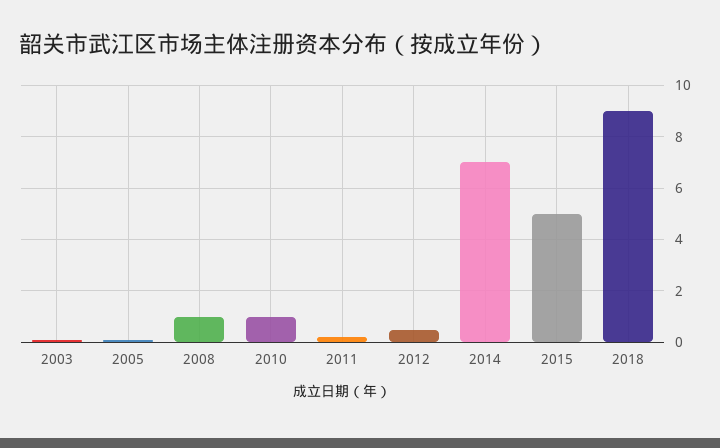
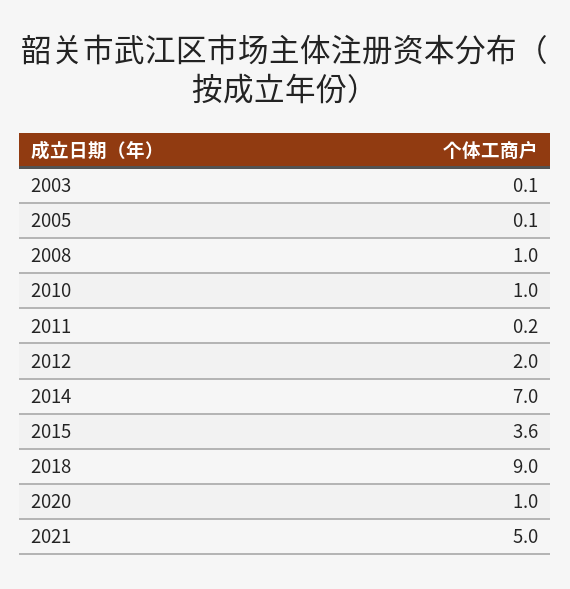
2012: 0.5 -> 2
2015: 5 -> 3.6
2020: none -> 1
2021: none -> 5

